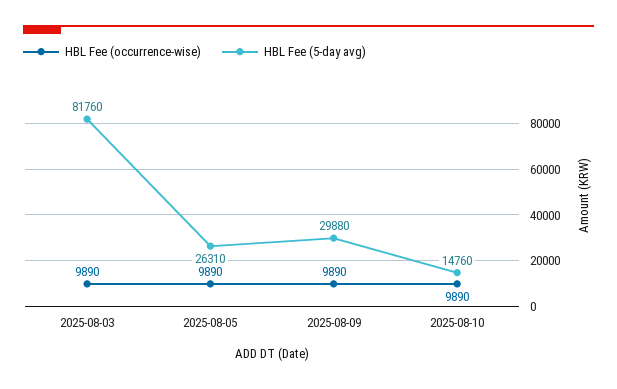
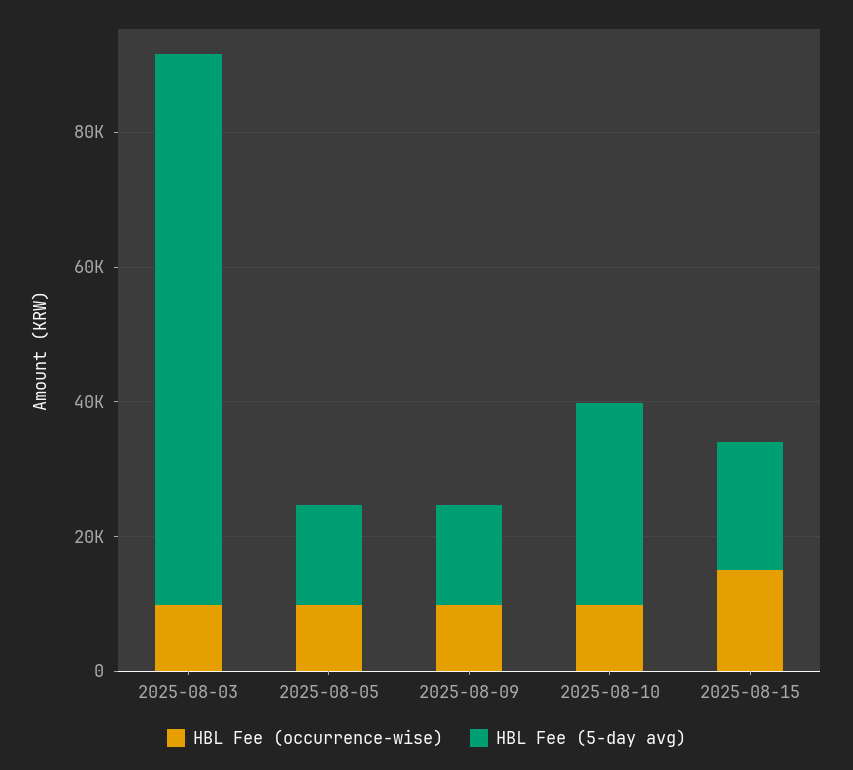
HBL Fee (5-day avg), 2025-08-05: 26310 -> 15000
HBL Fee (5-day avg), 2025-08-09: 29880 -> 15000
HBL Fee (5-day avg), 2025-08-10: 14760 -> 30000
HBL Fee (occurrence-wise), 2025-08-15: none -> 15000
HBL Fee (5-day avg), 2025-08-15: none -> 20000

